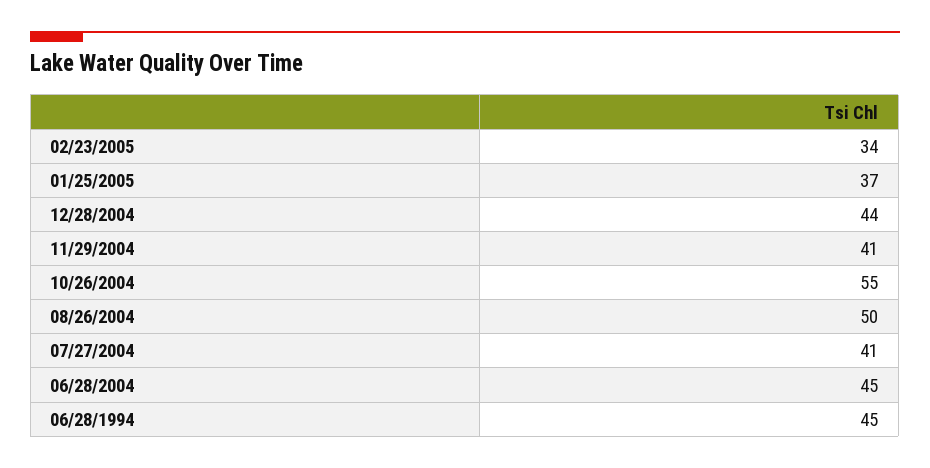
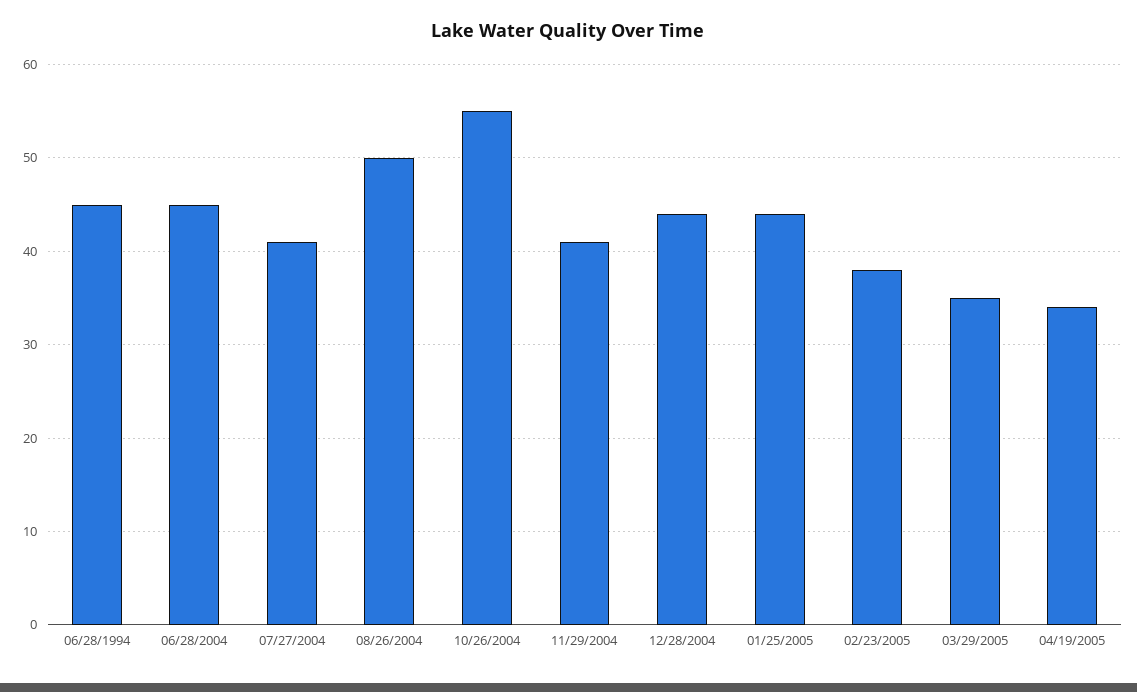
02/23/2005: 34 -> 38
01/25/2005: 37 -> 44
03/29/2005: none -> 35
04/19/2005: none -> 34

